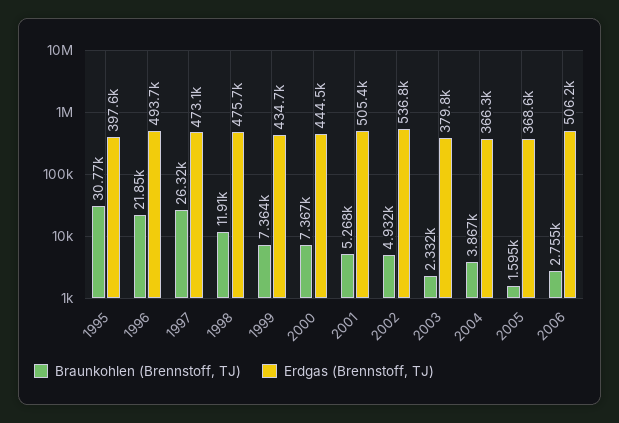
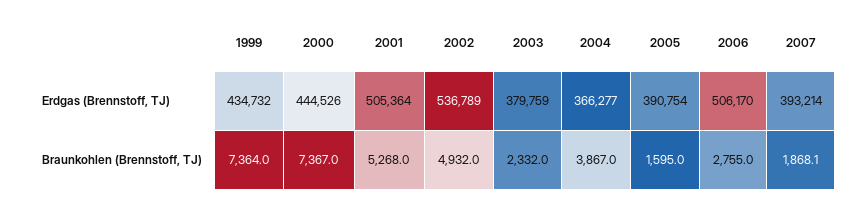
Braunkohlen (Brennstoff, TJ), 1995: 30770 -> none
Erdgas (Brennstoff, TJ), 1995: 397600 -> none
Braunkohlen (Brennstoff, TJ), 1996: 21850 -> none
Erdgas (Brennstoff, TJ), 1996: 493700 -> none
Braunkohlen (Brennstoff, TJ), 1997: 26320 -> none
Erdgas (Brennstoff, TJ), 1997: 473100 -> none
Braunkohlen (Brennstoff, TJ), 1998: 11910 -> none
Erdgas (Brennstoff, TJ), 1998: 475700 -> none
Erdgas (Brennstoff, TJ), 2005: 368600 -> 390754
Erdgas (Brennstoff, TJ), 2007: none -> 393214
Braunkohlen (Brennstoff, TJ), 2007: none -> 1868.1

